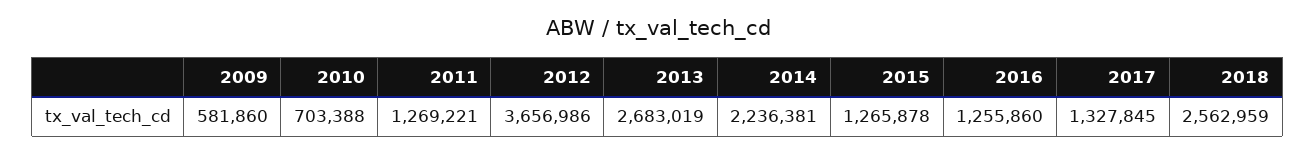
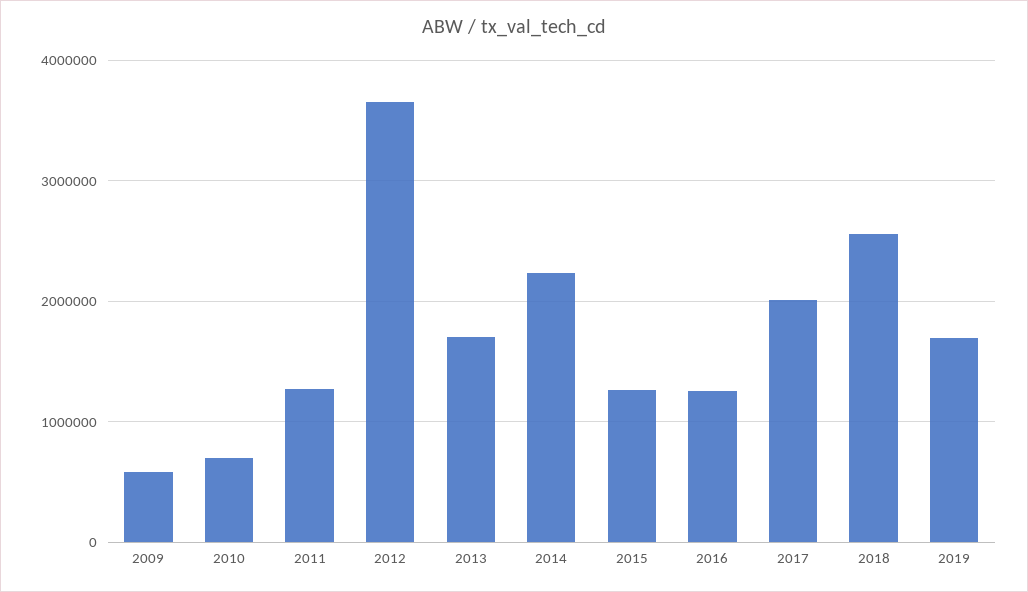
2013: 2683019 -> 1700000
2017: 1327845 -> 2000000
2019: none -> 1700000

